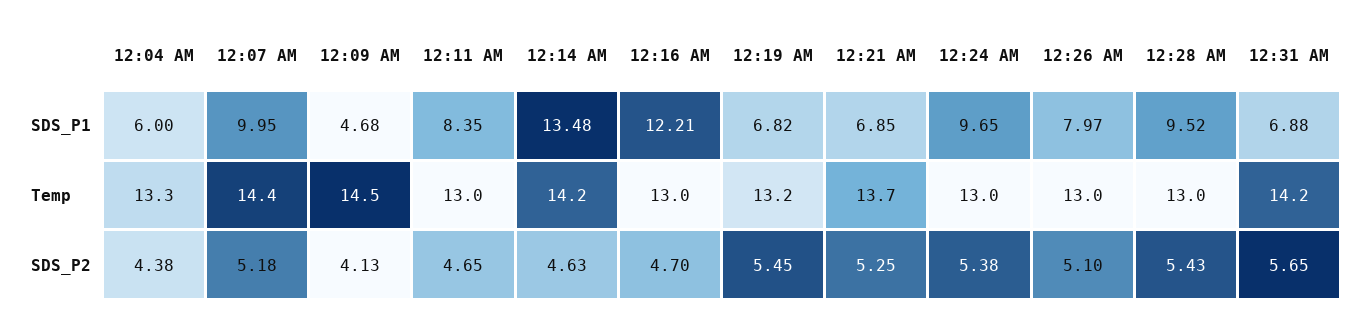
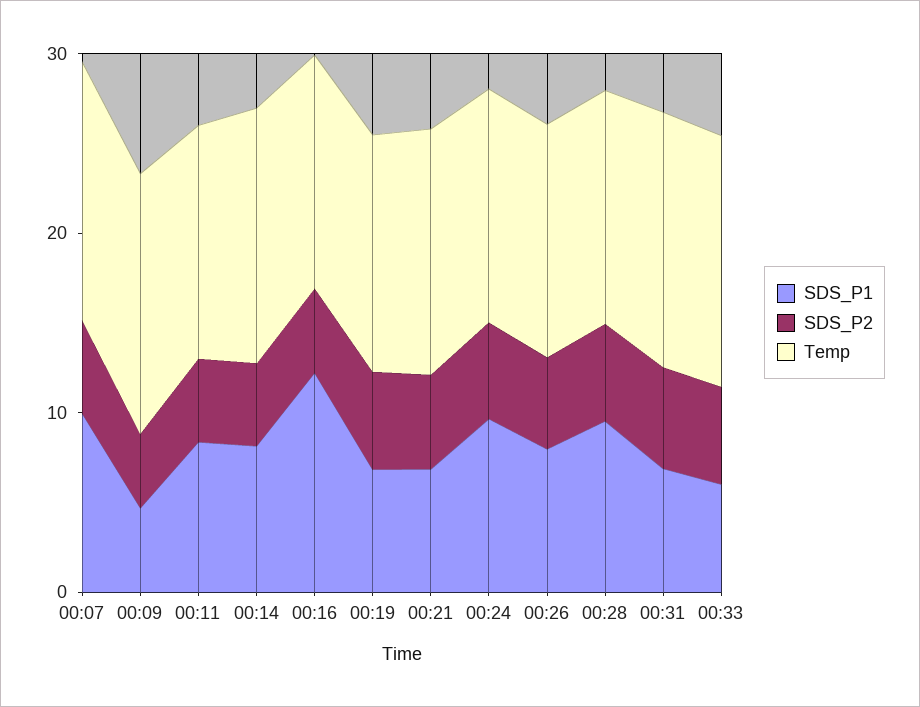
SDS_P1, 12:04 AM: 6 -> none
SDS_P1, 12:14 AM: 13.48 -> 8
Temp, 12:04 AM: 13.3 -> none
SDS_P2, 12:04 AM: 4.38 -> none
SDS_P1, 00:33: none -> 6
SDS_P2, 00:33: none -> 6
Temp, 00:33: none -> 14

